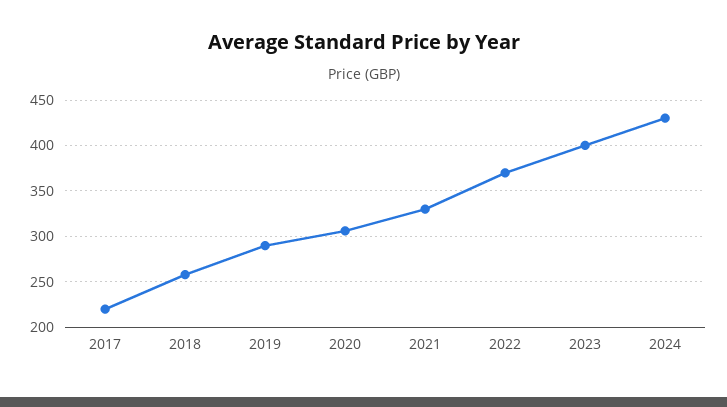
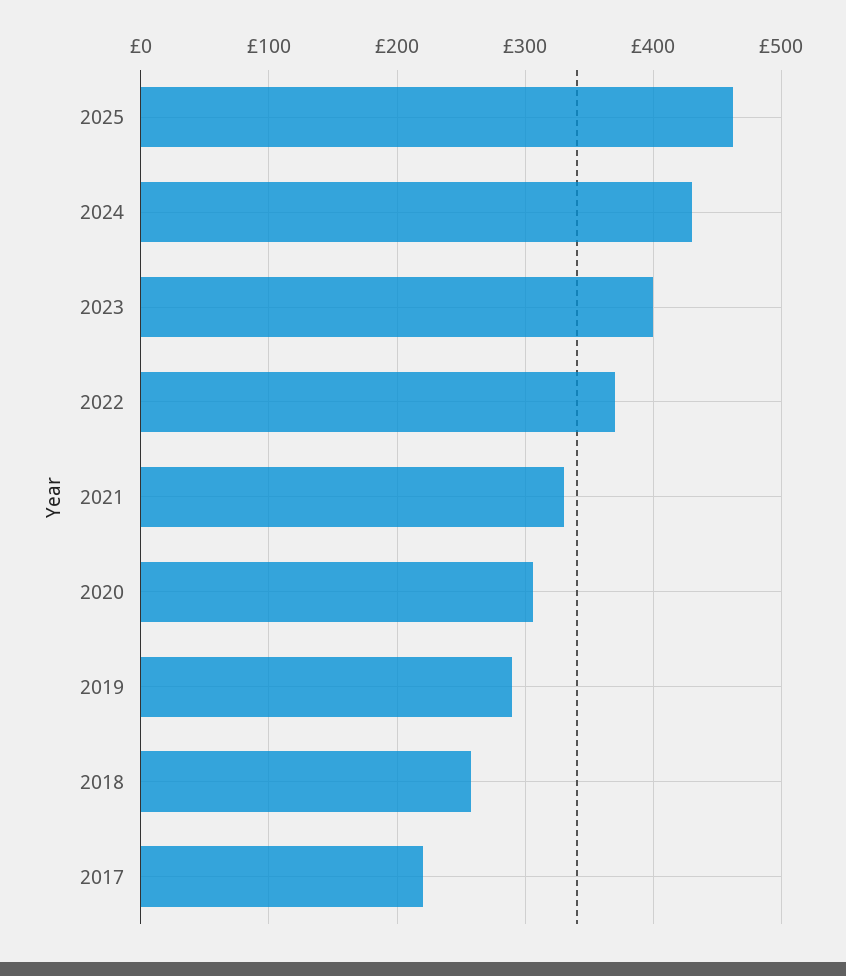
2025: none -> 460

